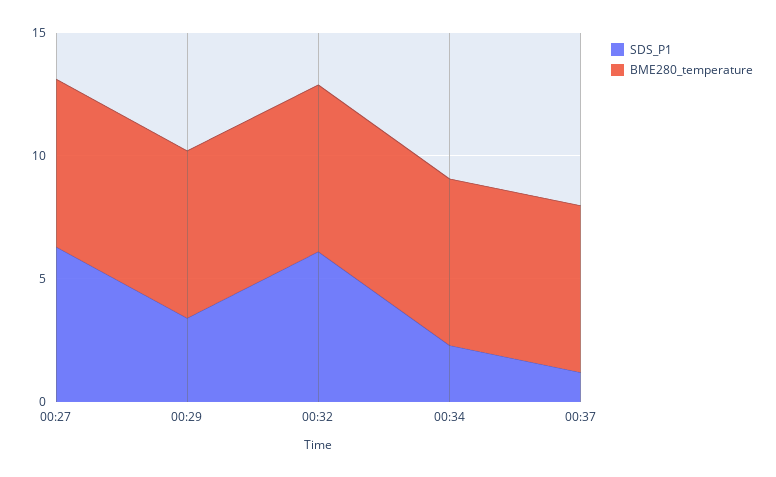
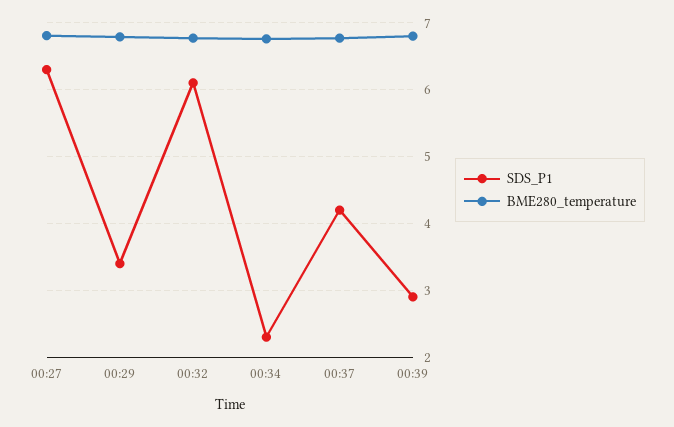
SDS_P1, 00:37: 1 -> 4.2
SDS_P1, 00:39: none -> 2.9
BME280_temperature, 00:39: none -> 6.8

